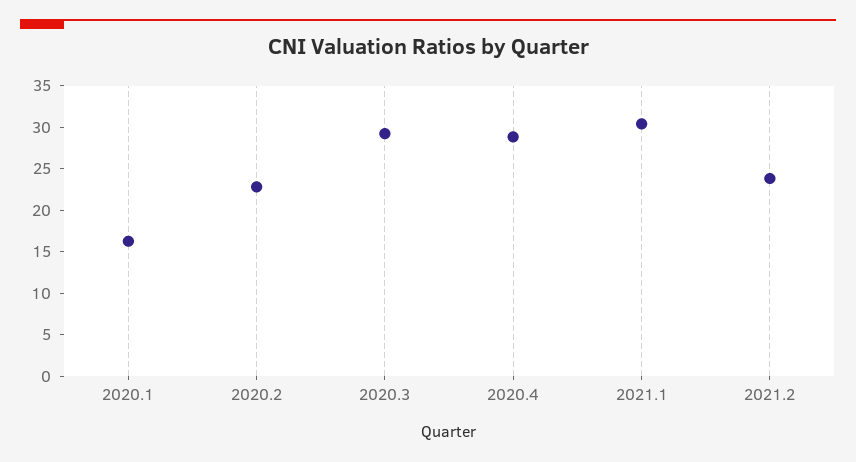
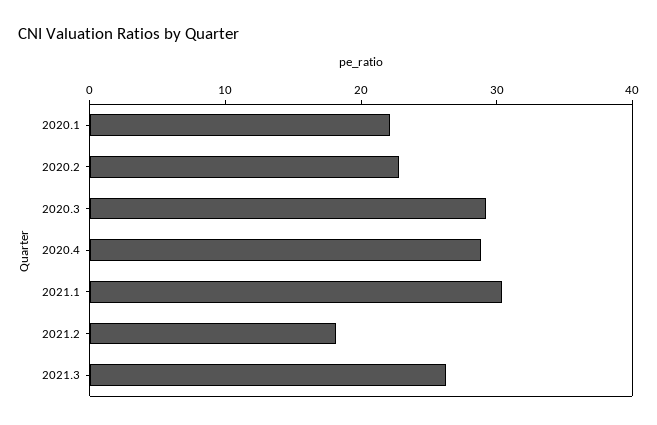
2020.1: 16 -> 22
2021.2: 24 -> 18
2021.3: none -> 26

